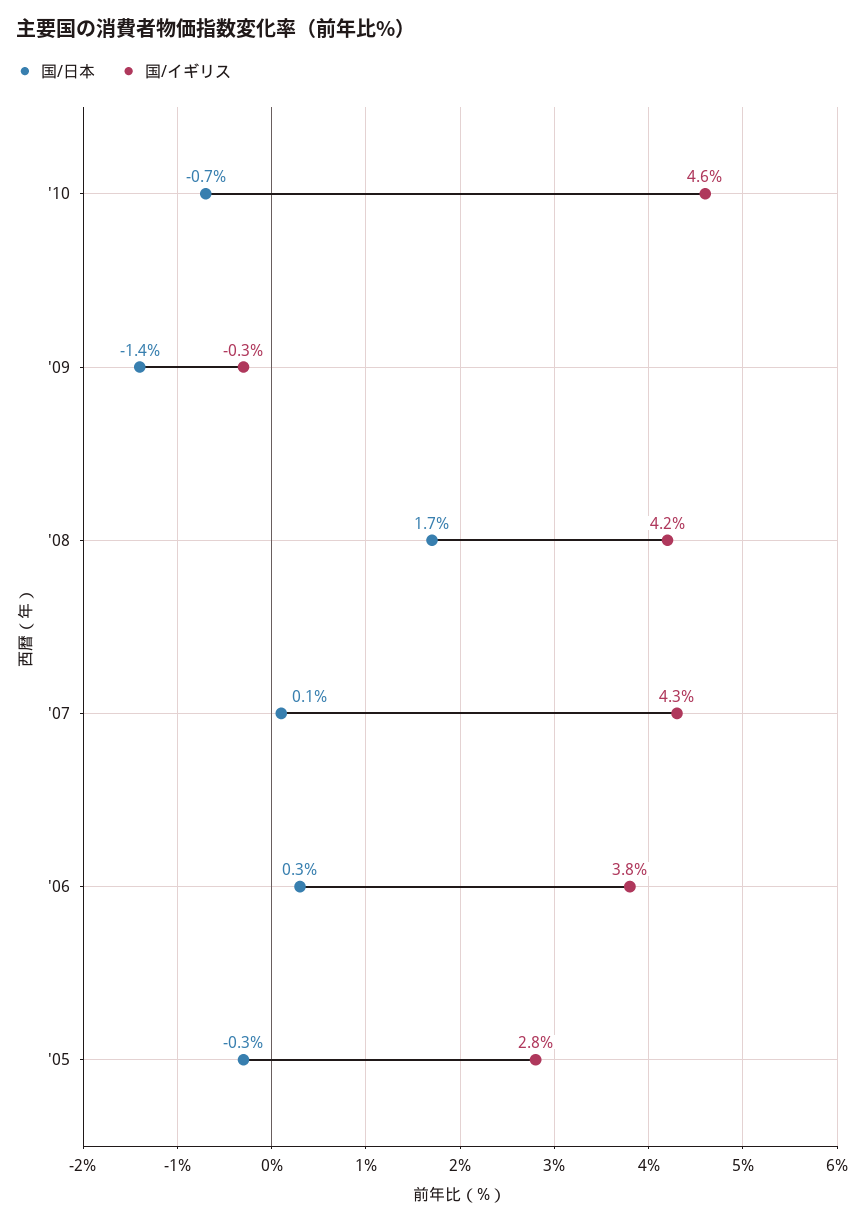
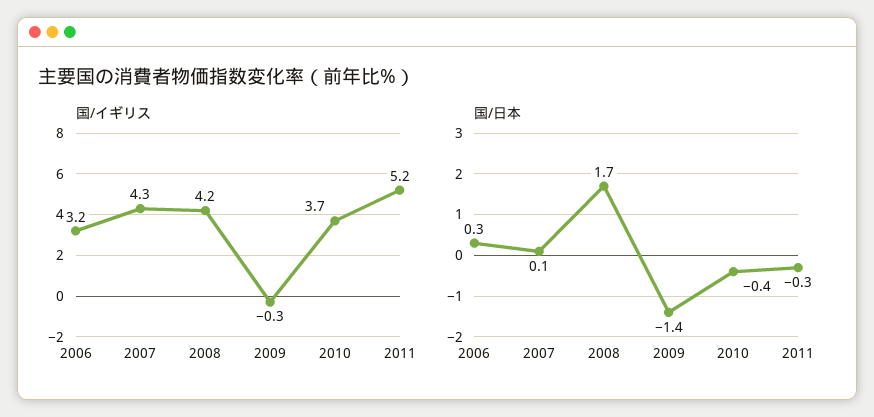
国/日本, '10: -0.7 -> -0.4
国/イギリス, '10: 4.6 -> 3.7
国/イギリス, '06: 3.8 -> 3.2
国/日本, '05: -0.3 -> none
国/イギリス, '05: 2.8 -> none
国/イギリス, 2011: none -> 5.2
国/日本, 2011: none -> -0.3

